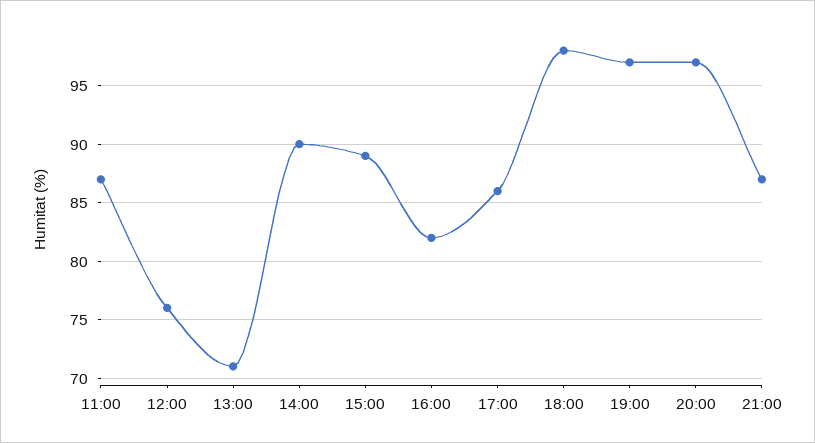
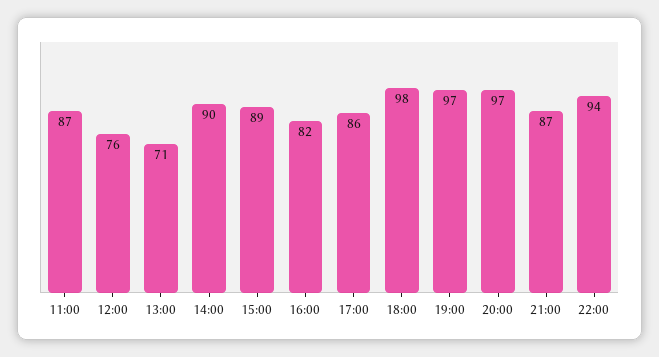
22:00: none -> 94

